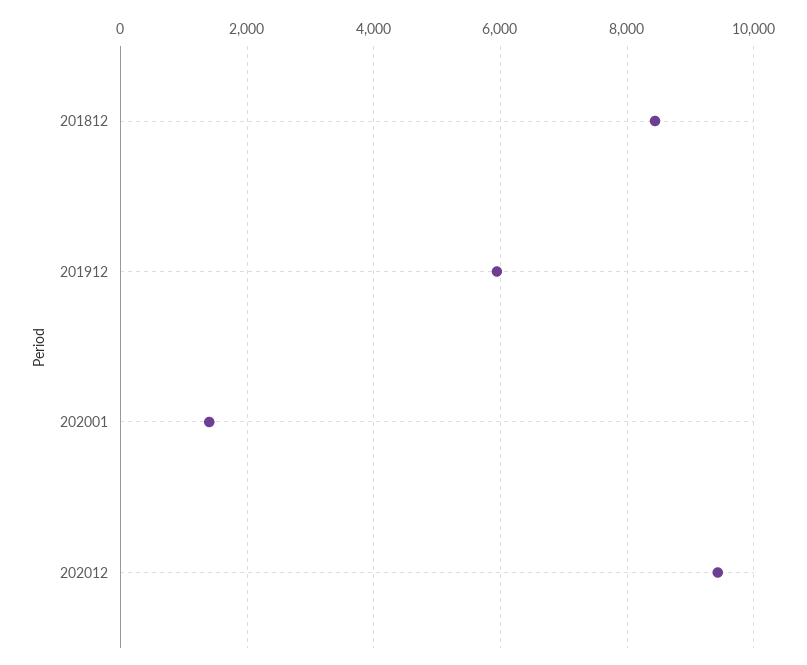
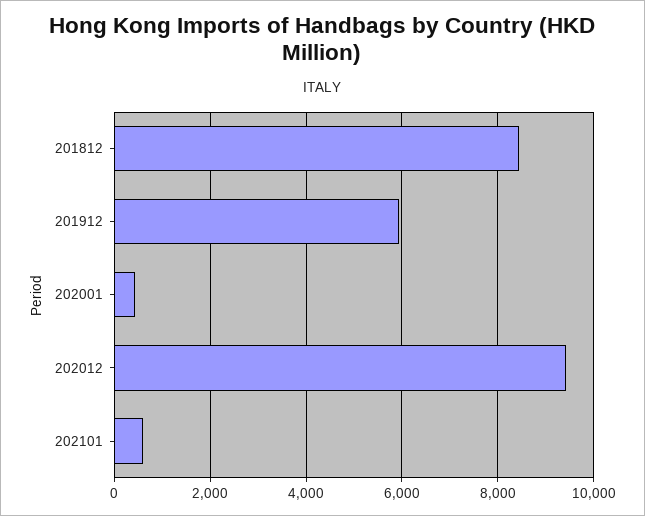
202001: 1400 -> 400
202101: none -> 600

